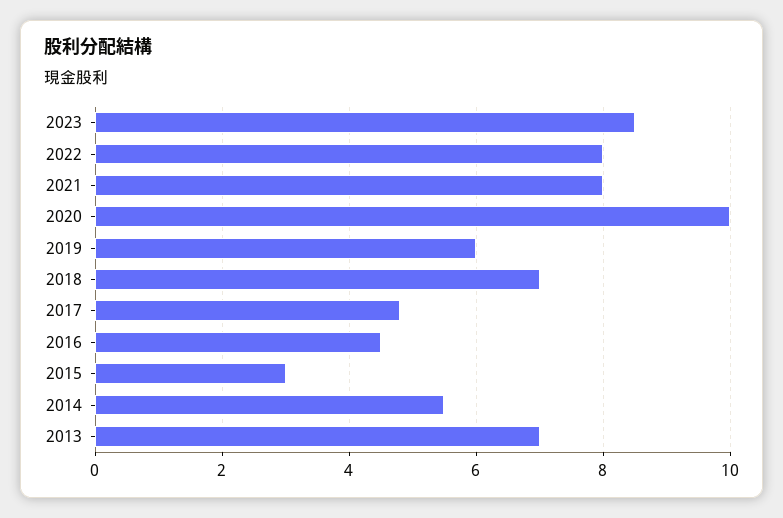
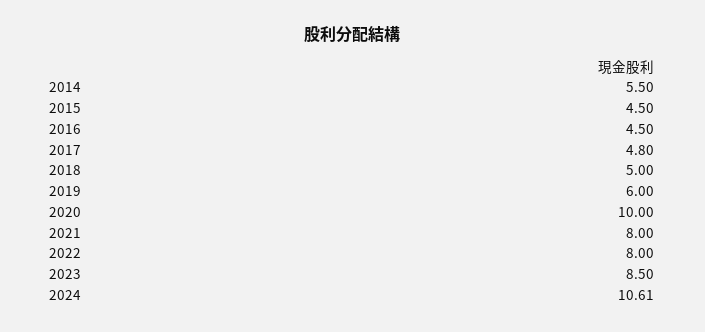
2018: 7 -> 5
2015: 3 -> 4.5
2013: 7 -> none
2024: none -> 10.61

